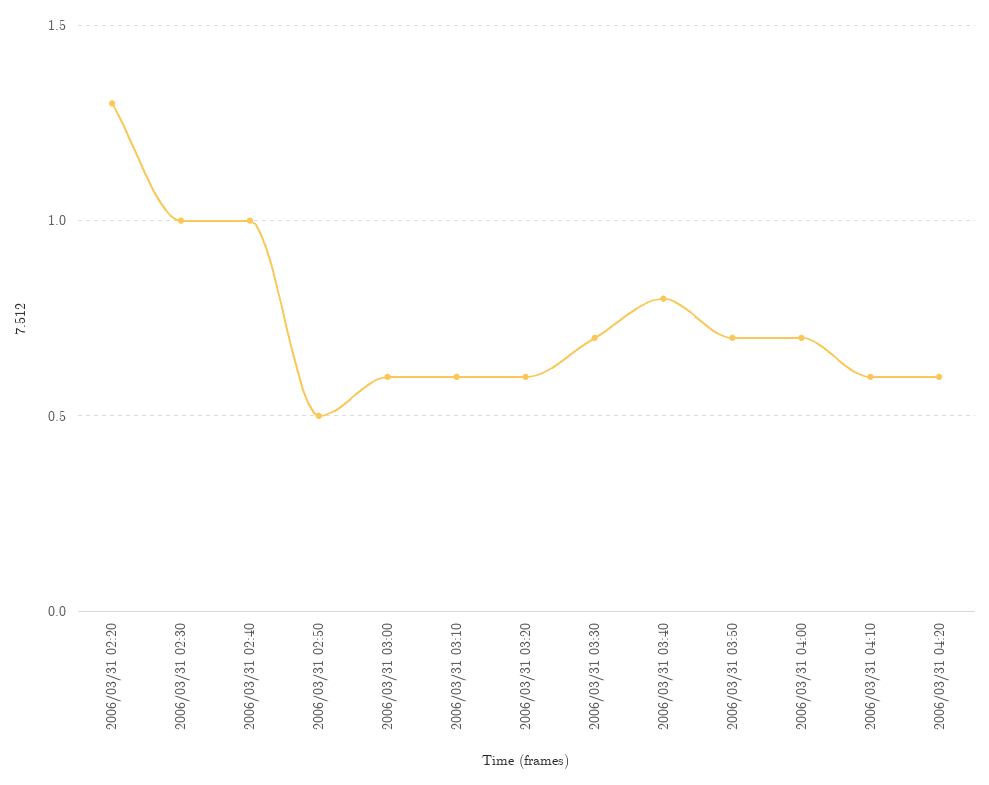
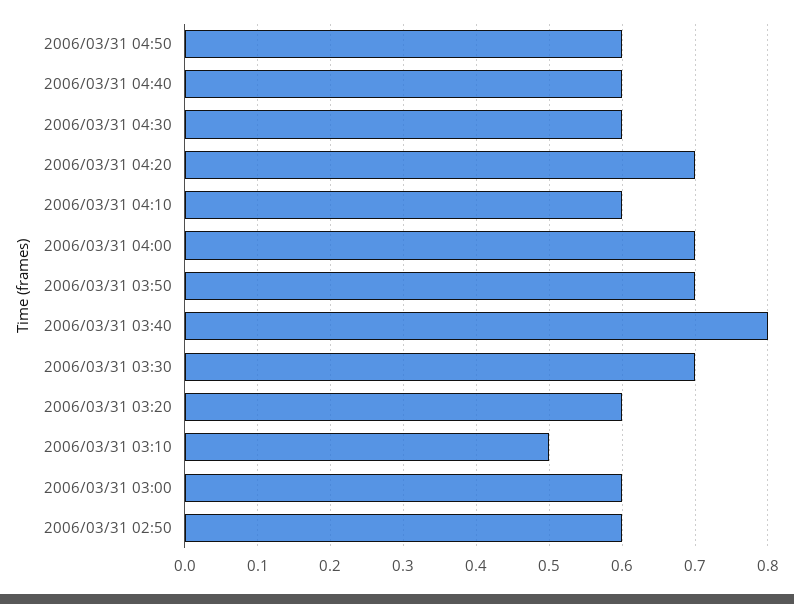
2006/03/31 02:20: 1.3 -> none
2006/03/31 02:30: 1 -> none
2006/03/31 02:40: 1 -> none
2006/03/31 02:50: 0.5 -> 0.6
2006/03/31 03:10: 0.6 -> 0.5
2006/03/31 04:20: 0.6 -> 0.7
2006/03/31 04:50: none -> 0.6
2006/03/31 04:40: none -> 0.6
2006/03/31 04:30: none -> 0.6

